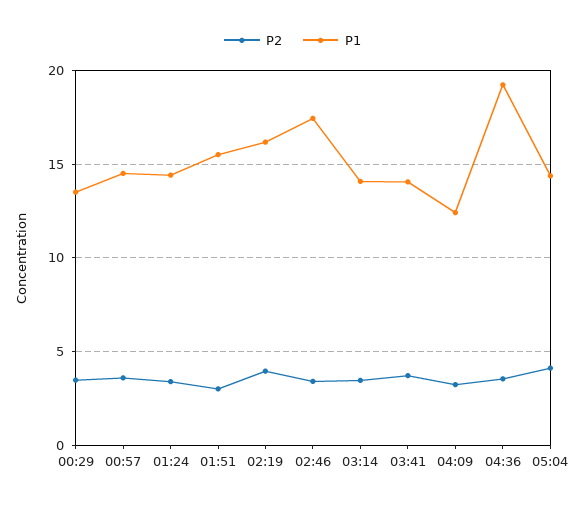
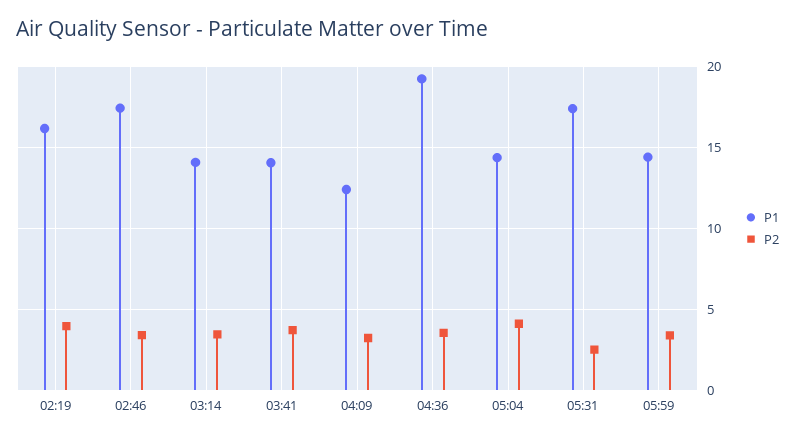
P2, 00:29: 3.5 -> none
P1, 00:29: 13.5 -> none
P2, 00:57: 3.5 -> none
P1, 00:57: 14.5 -> none
P2, 01:24: 3.5 -> none
P1, 01:24: 14.5 -> none
P2, 01:51: 3 -> none
P1, 01:51: 15.5 -> none
P1, 05:31: none -> 17.5
P2, 05:31: none -> 2.5
P1, 05:59: none -> 14.5
P2, 05:59: none -> 3.5

